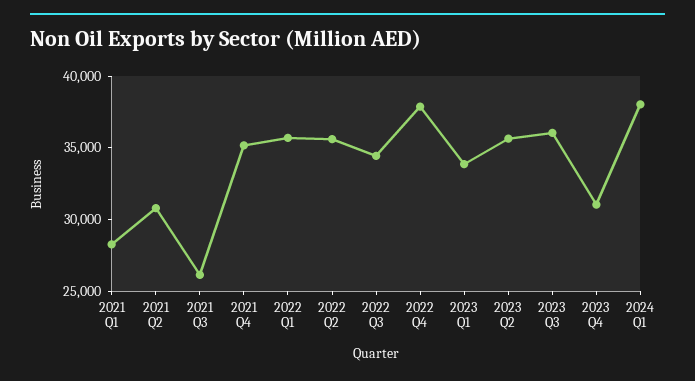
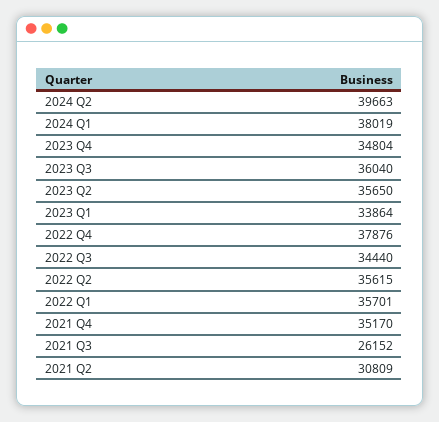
2021 Q1: 28000 -> none
2023 Q4: 31000 -> 34804
2024 Q2: none -> 39663

